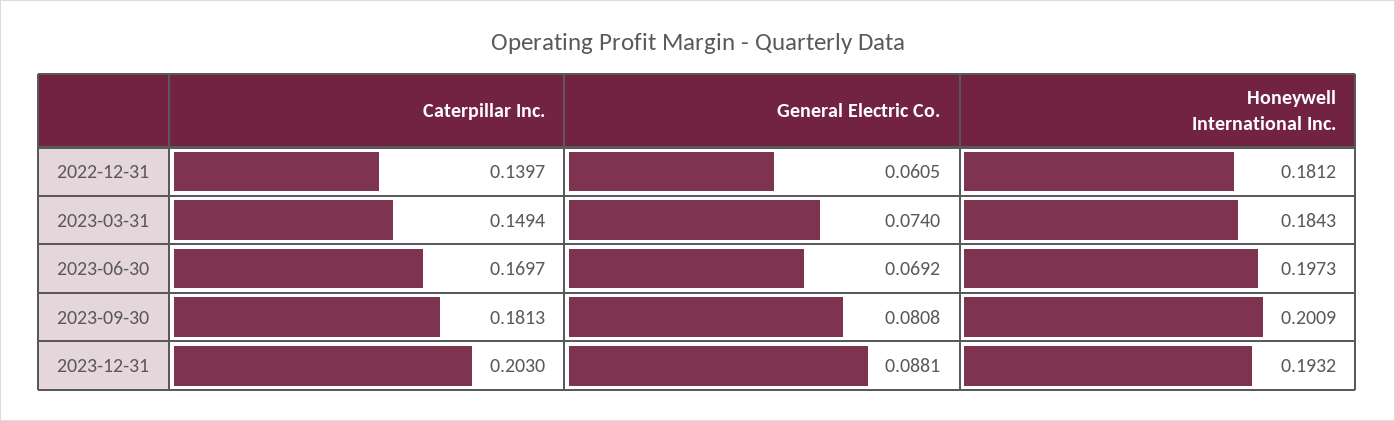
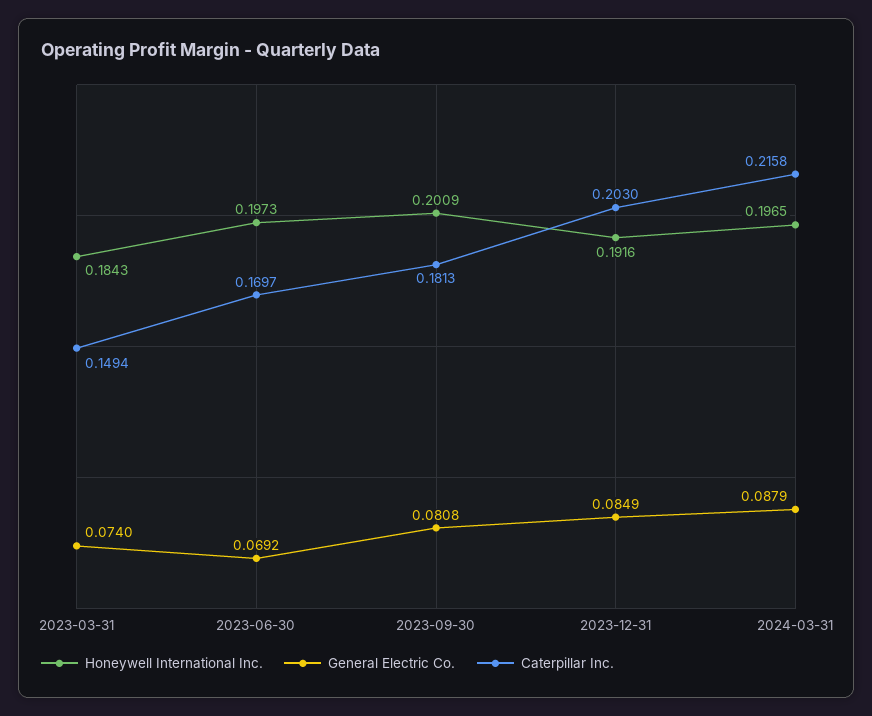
Caterpillar Inc., 2022-12-31: 0.1397 -> none
General Electric Co., 2022-12-31: 0.0605 -> none
Honeywell International Inc., 2022-12-31: 0.1812 -> none
General Electric Co., 2023-12-31: 0.0881 -> 0.0849
Honeywell International Inc., 2023-12-31: 0.1932 -> 0.1916
Honeywell International Inc., 2024-03-31: none -> 0.1965
General Electric Co., 2024-03-31: none -> 0.0879
Caterpillar Inc., 2024-03-31: none -> 0.2158

